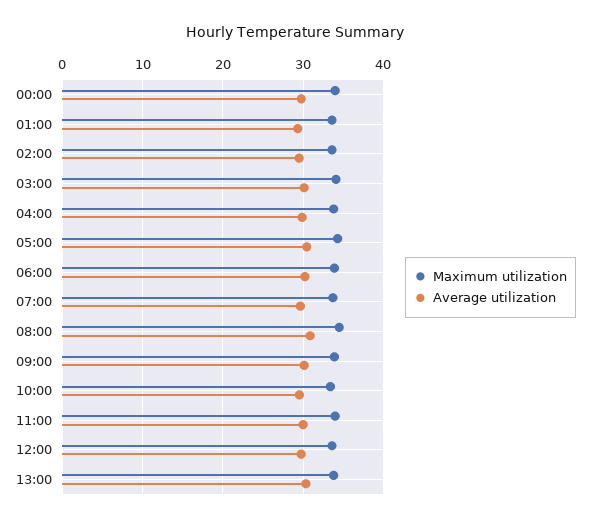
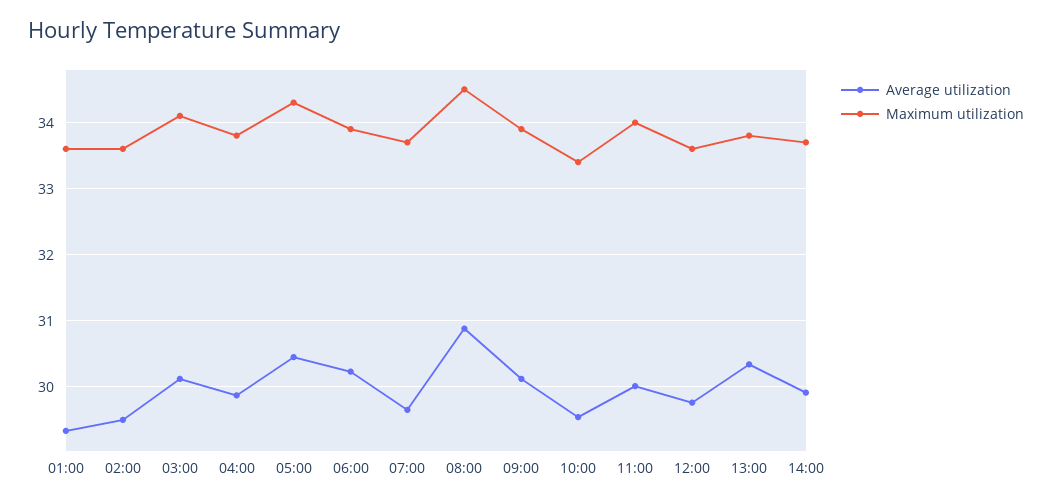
Maximum utilization, 00:00: 34 -> none
Average utilization, 00:00: 30 -> none
Average utilization, 14:00: none -> 29.9
Maximum utilization, 14:00: none -> 33.7

